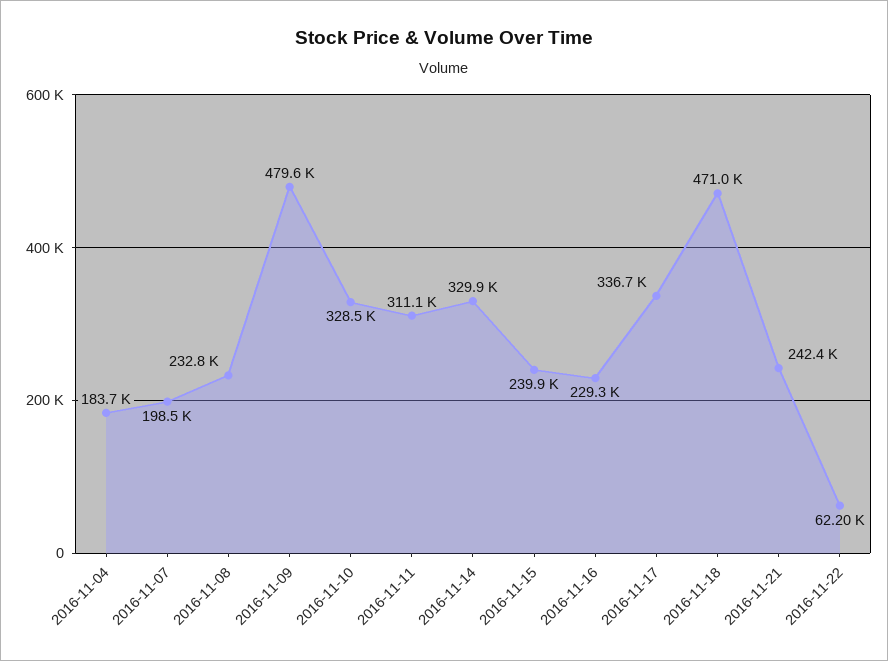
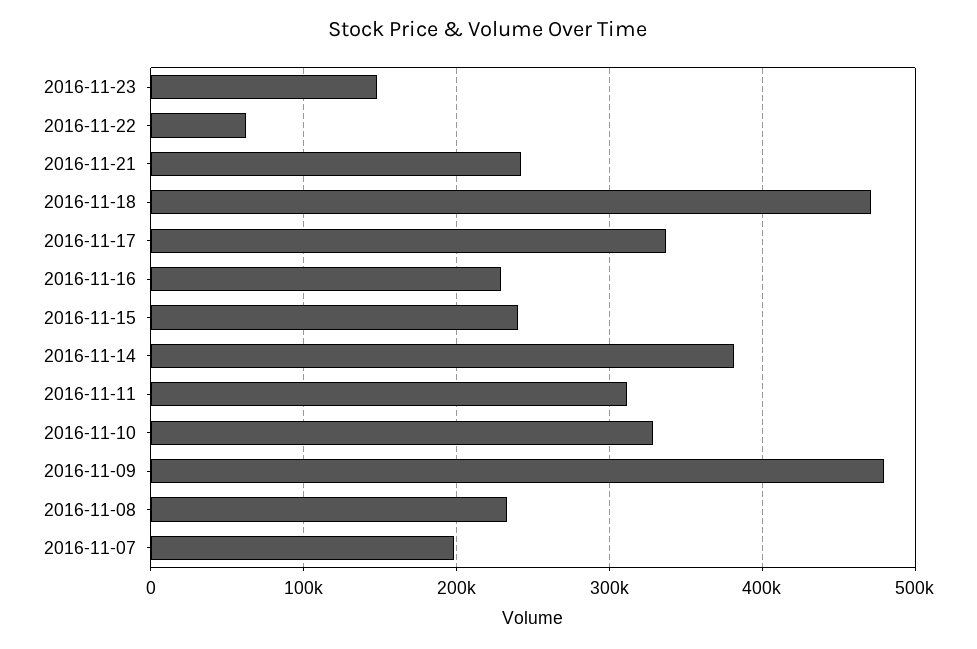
2016-11-04: 183700 -> none
2016-11-14: 329900 -> 380000
2016-11-23: none -> 150000

